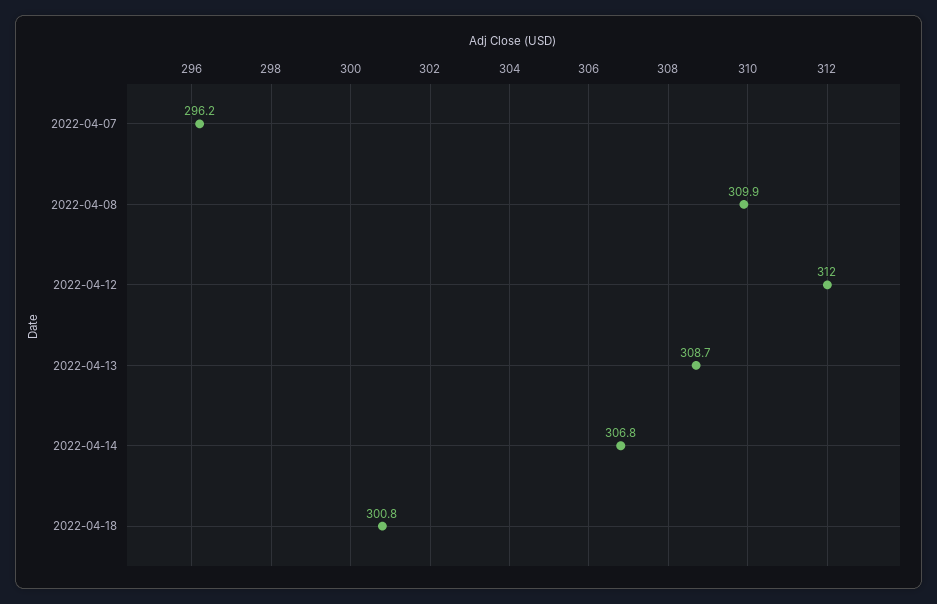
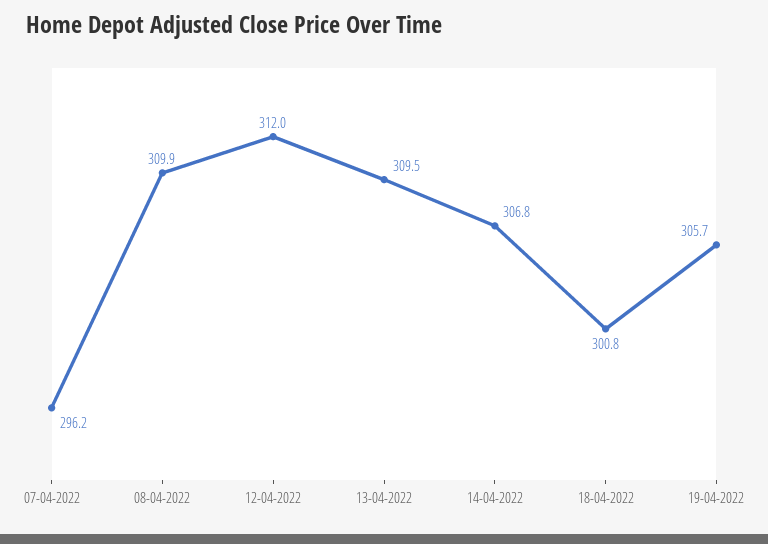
2022-04-13: 308.7 -> 309.5
19-04-2022: none -> 305.7

